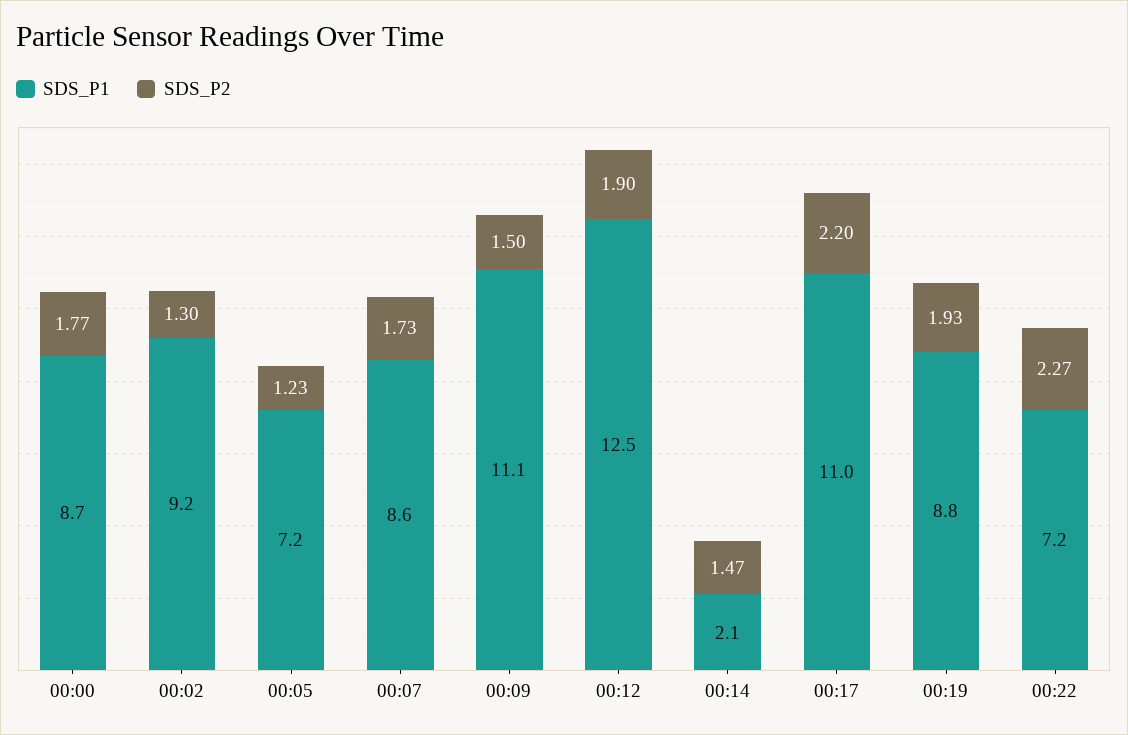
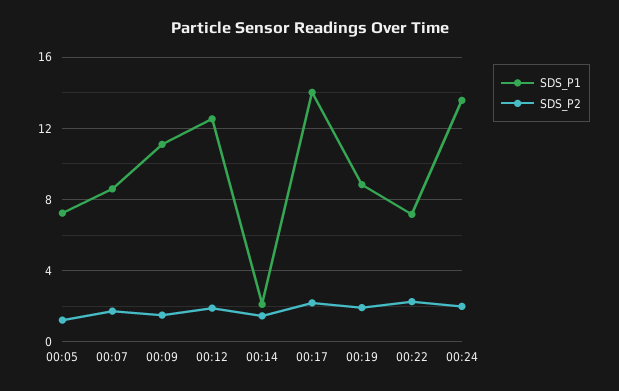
SDS_P1, 00:00: 8.7 -> none
SDS_P2, 00:00: 1.77 -> none
SDS_P1, 00:02: 9.2 -> none
SDS_P2, 00:02: 1.3 -> none
SDS_P1, 00:17: 11 -> 14
SDS_P1, 00:24: none -> 13.5
SDS_P2, 00:24: none -> 2

